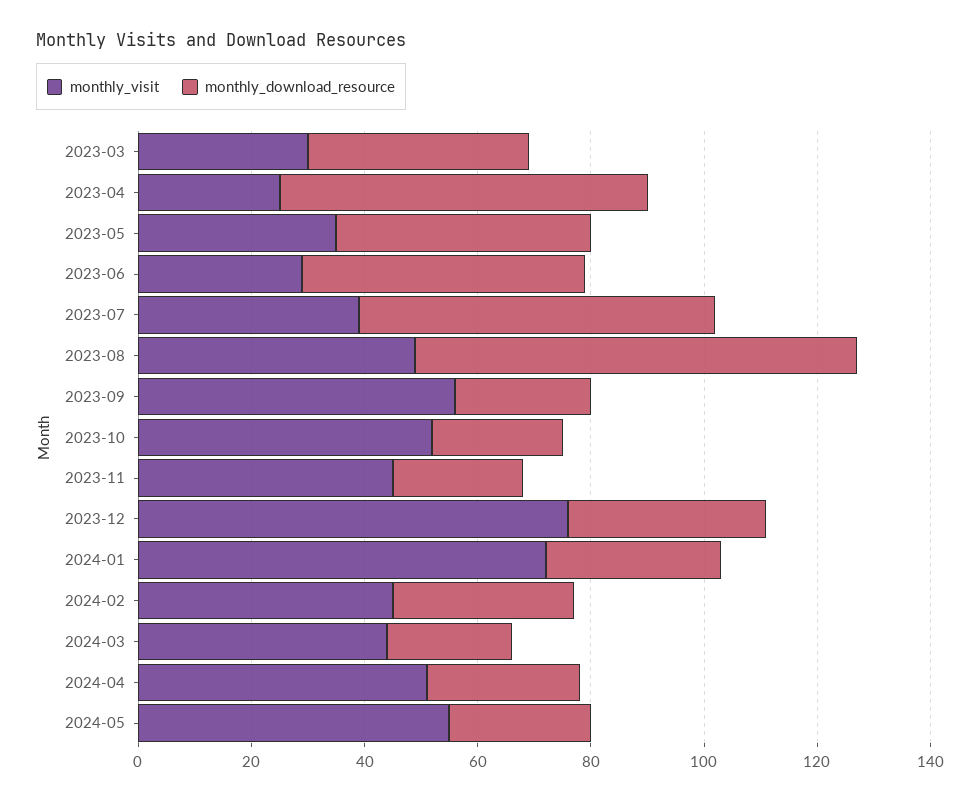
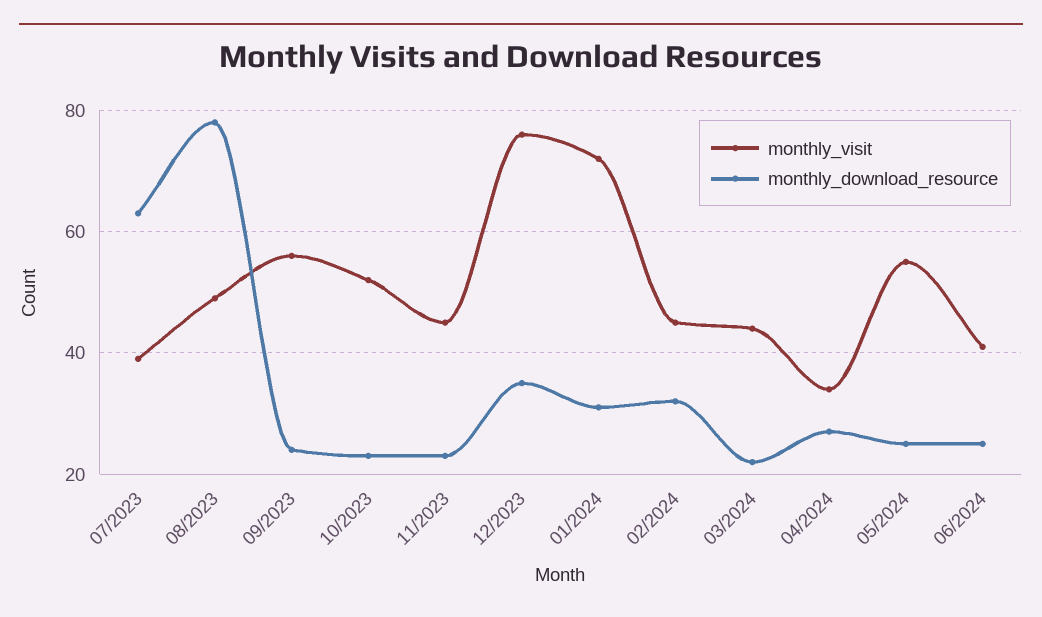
monthly_visit, 2023-03: 30 -> none
monthly_download_resource, 2023-03: 40 -> none
monthly_visit, 2023-04: 25 -> none
monthly_download_resource, 2023-04: 65 -> none
monthly_visit, 2023-05: 35 -> none
monthly_download_resource, 2023-05: 45 -> none
monthly_visit, 2023-06: 30 -> none
monthly_download_resource, 2023-06: 50 -> none
monthly_visit, 2024-04: 50 -> 35
monthly_visit, 06/2024: none -> 40
monthly_download_resource, 06/2024: none -> 25

